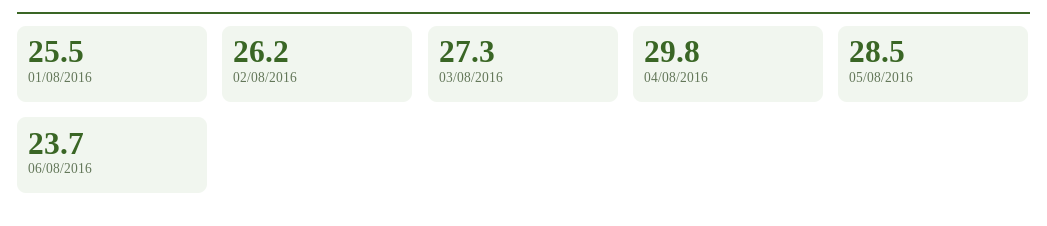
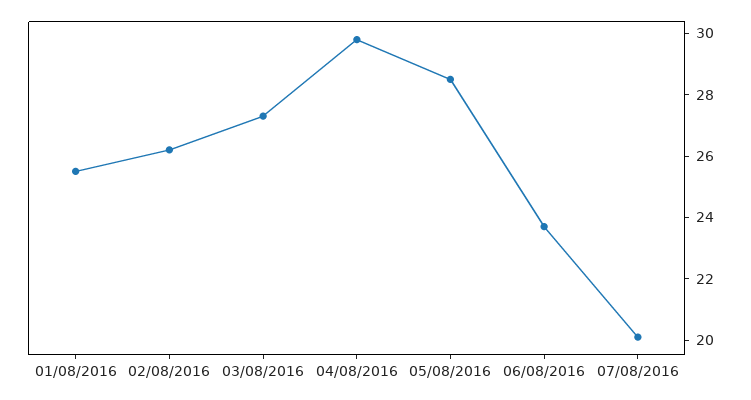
07/08/2016: none -> 20

